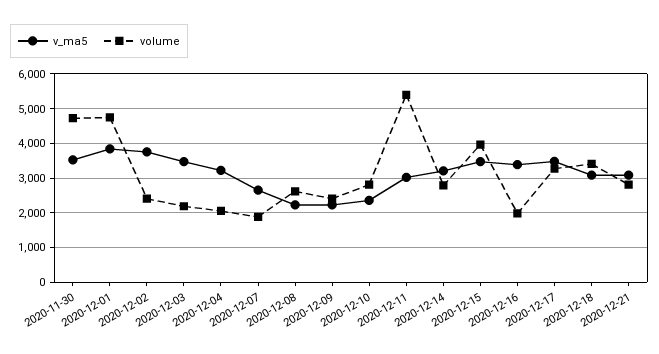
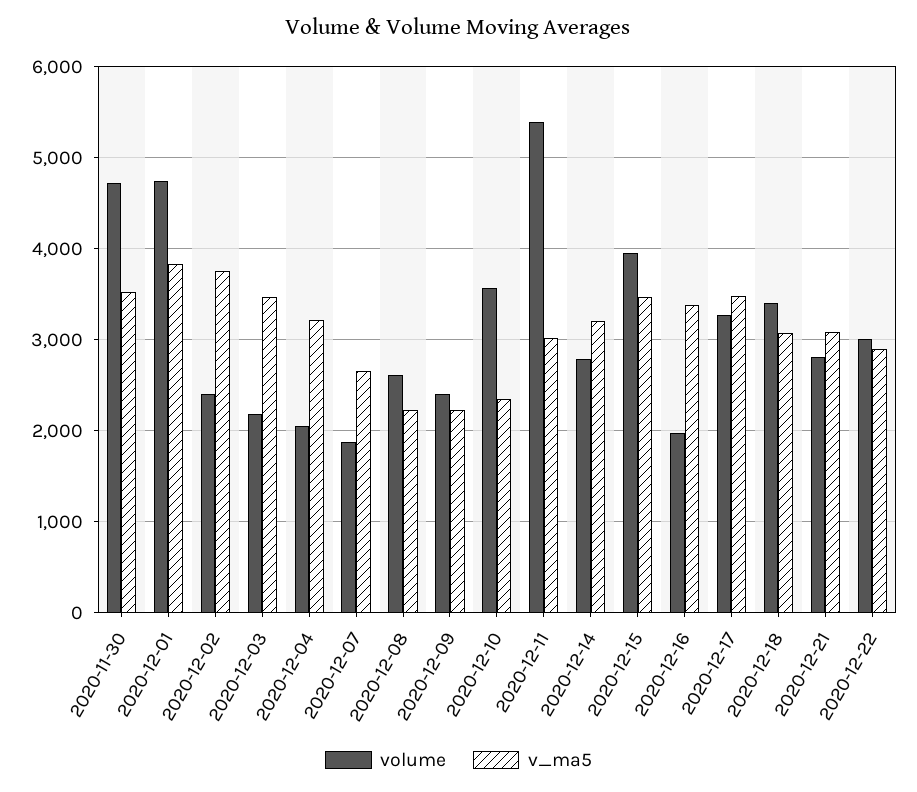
volume, 2020-12-10: 2800 -> 3600
volume, 2020-12-22: none -> 3000
v_ma5, 2020-12-22: none -> 2900

